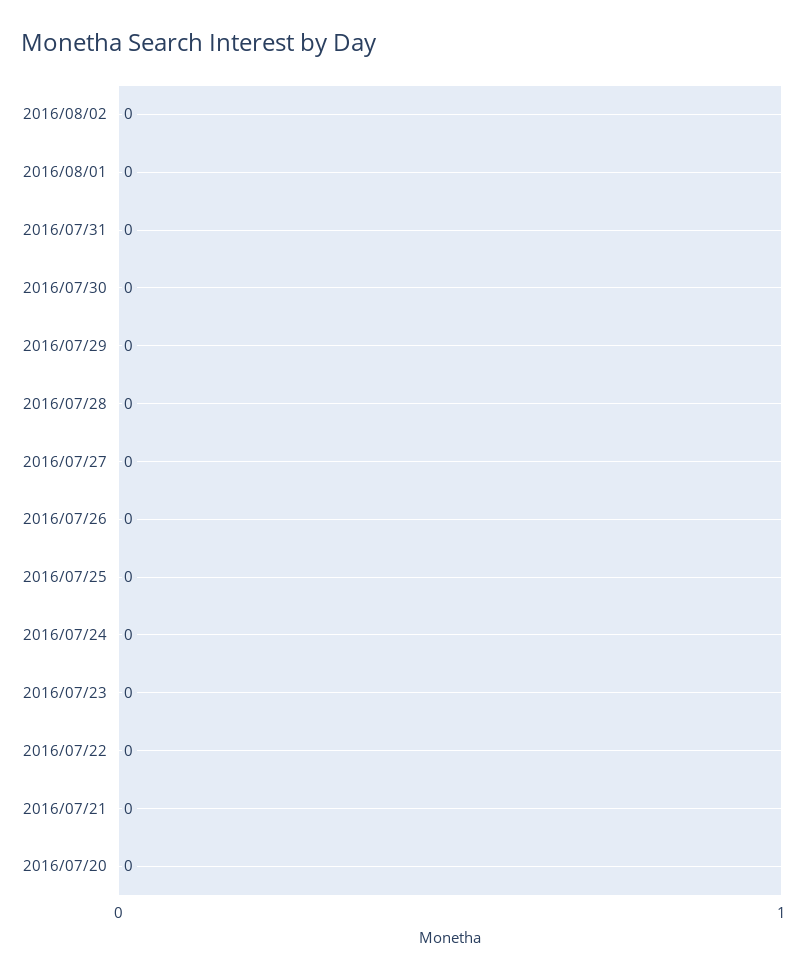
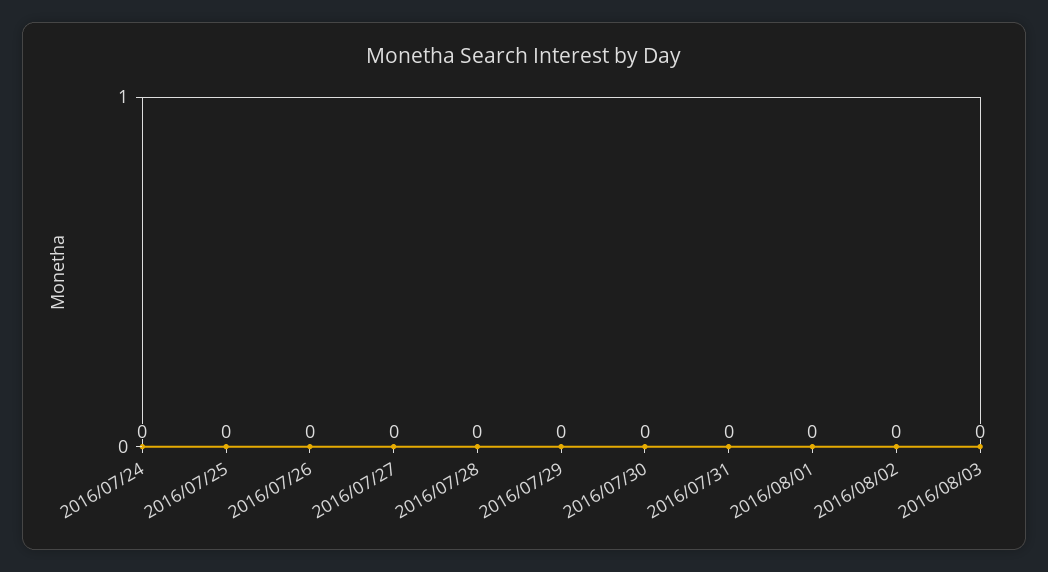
2016/07/23: 0 -> none
2016/07/22: 0 -> none
2016/07/21: 0 -> none
2016/07/20: 0 -> none
2016/08/03: none -> 0

